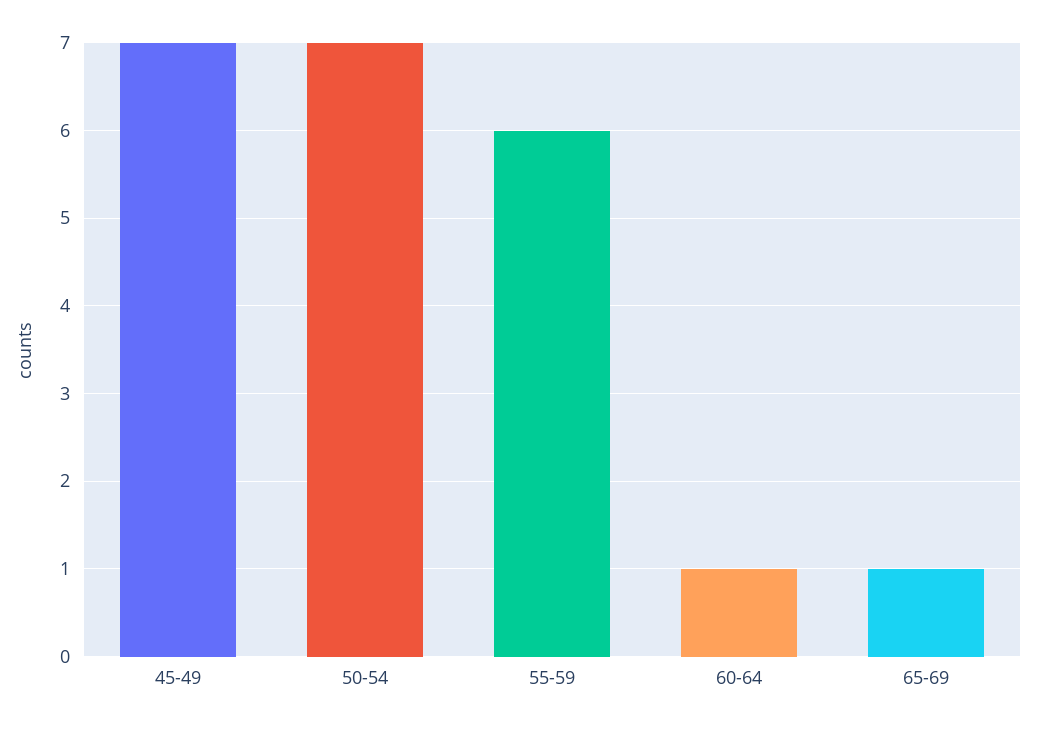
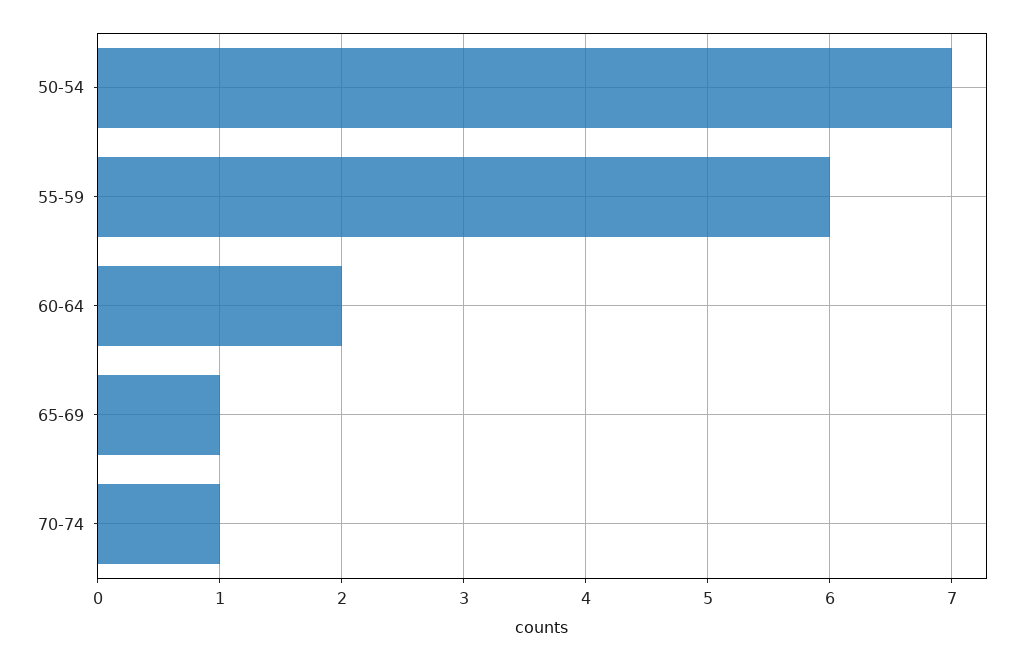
45-49: 7 -> none
60-64: 1 -> 2
70-74: none -> 1

